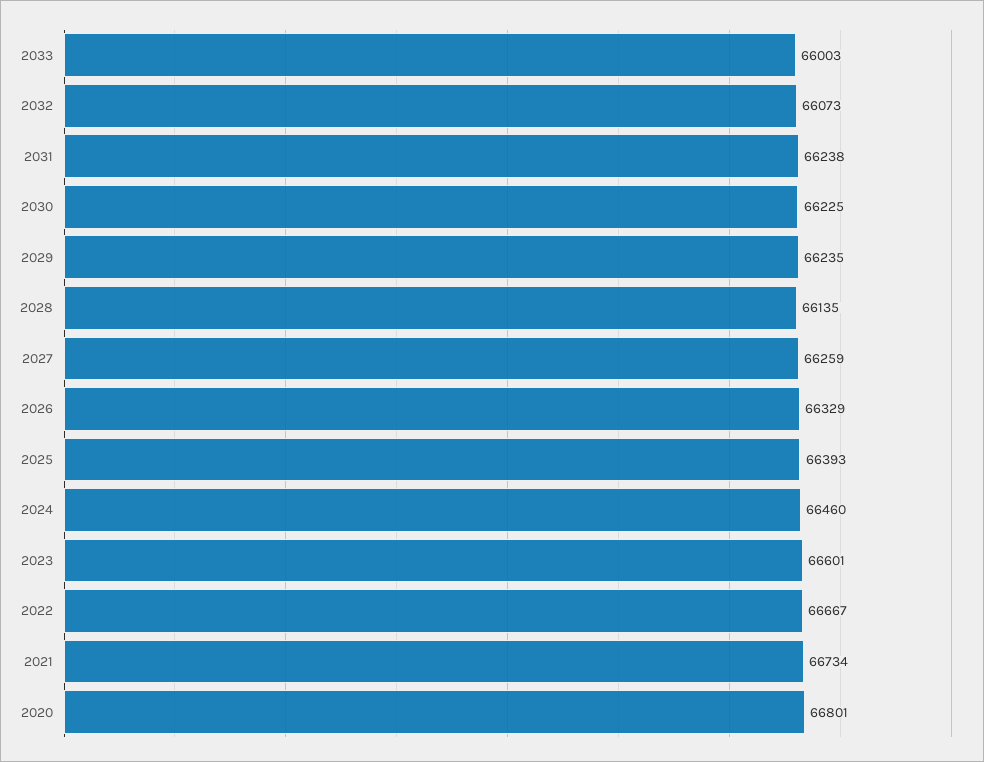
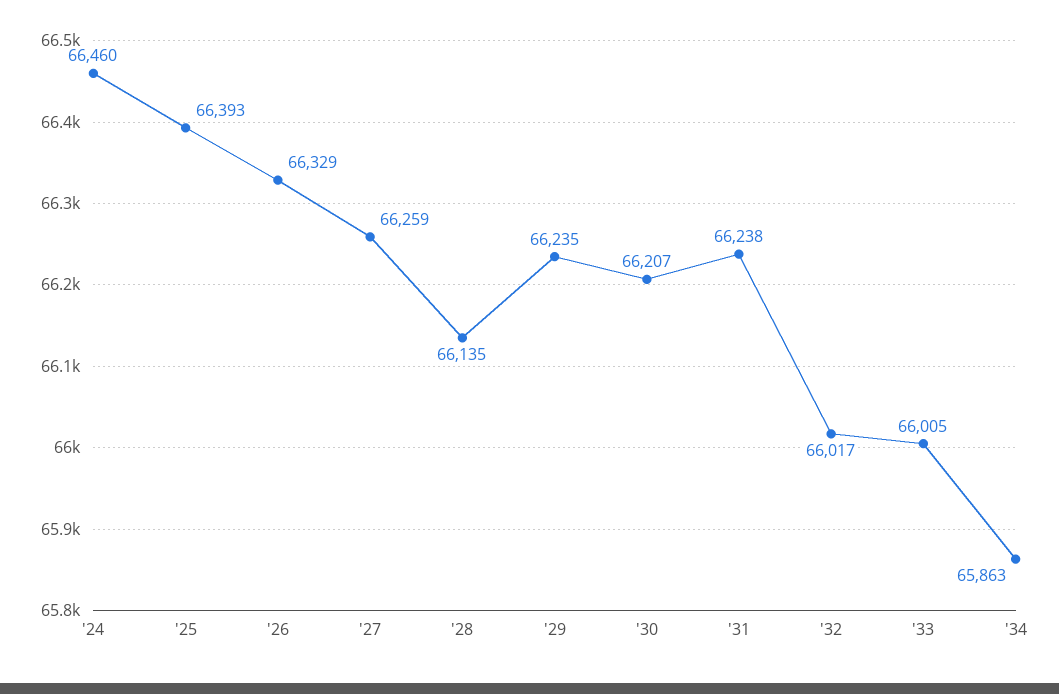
2033: 66003 -> 66005
2032: 66073 -> 66017
2030: 66225 -> 66207
2023: 66601 -> none
2022: 66667 -> none
2021: 66734 -> none
2020: 66801 -> none
'34: none -> 65863

